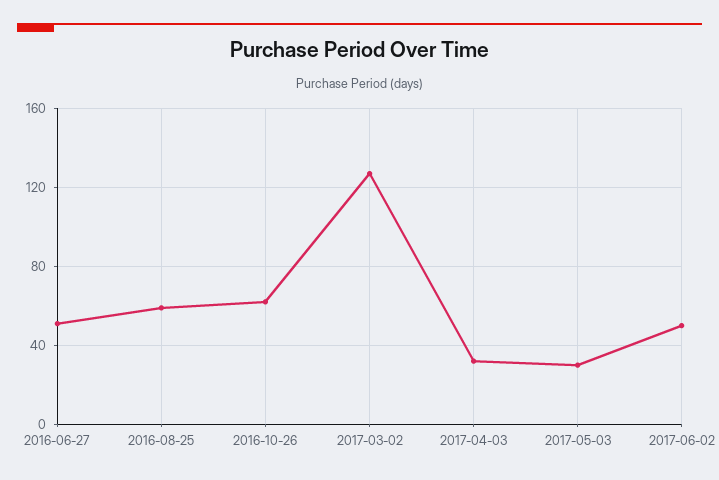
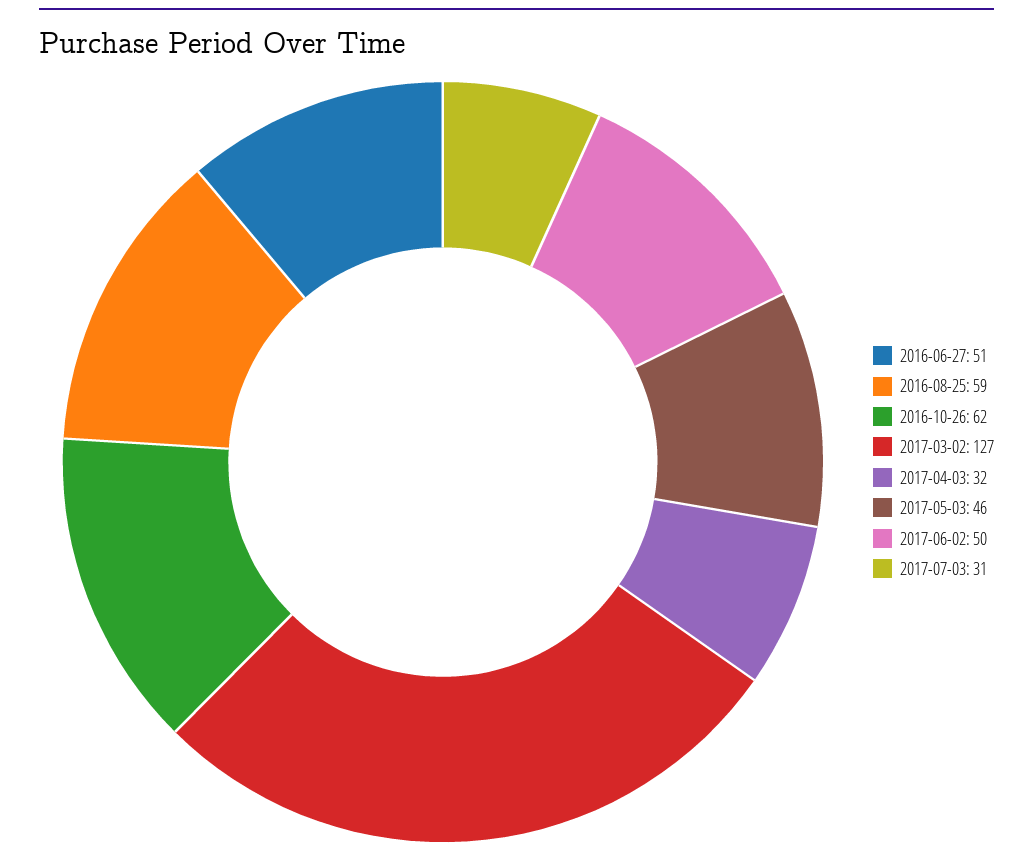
2017-05-03: 30 -> 46
2017-07-03: none -> 31

